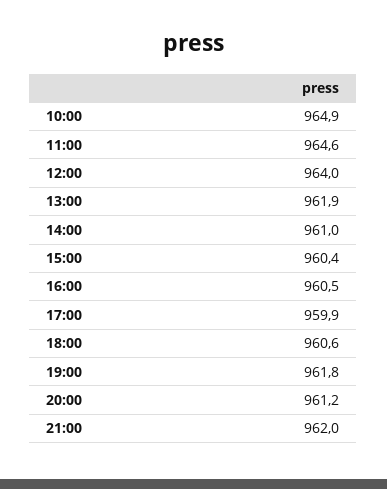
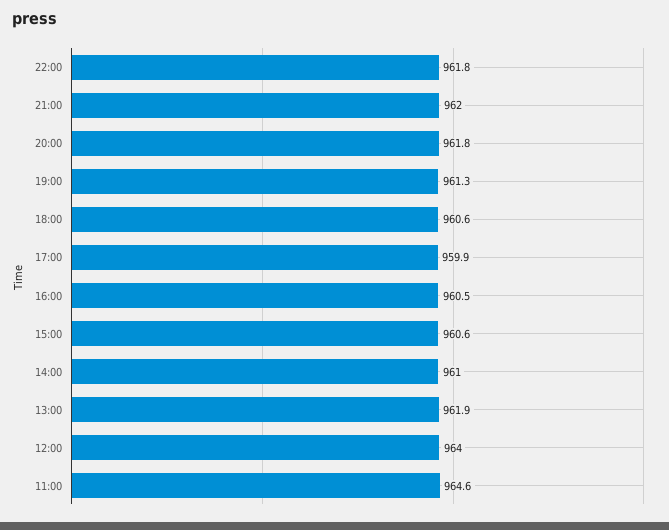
10:00: 964.9 -> none
15:00: 960.4 -> 960.6
19:00: 961.8 -> 961.3
20:00: 961.2 -> 961.8
22:00: none -> 961.8

